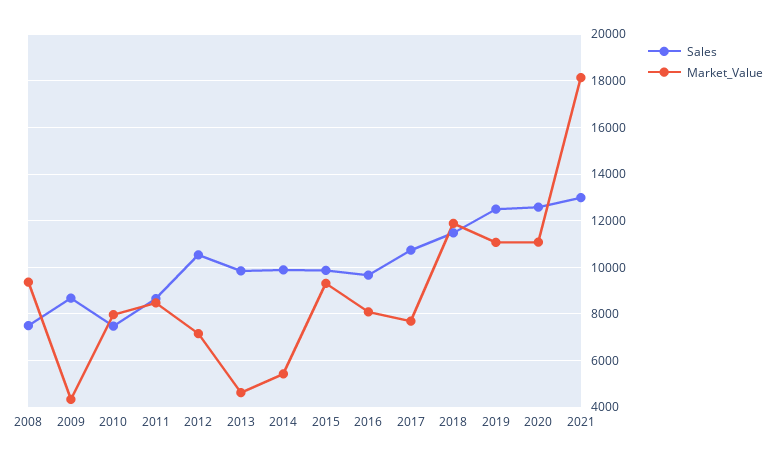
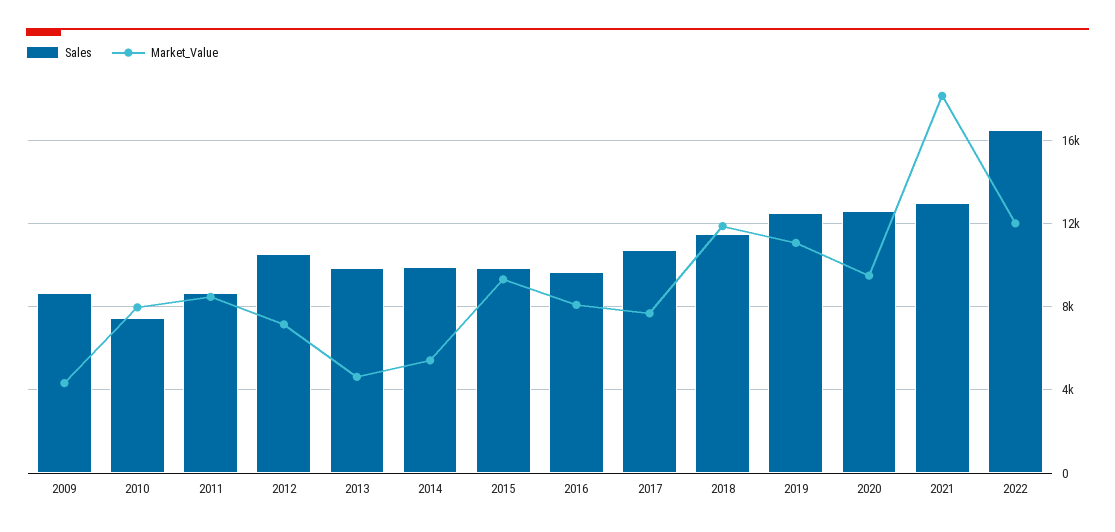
Sales, 2008: 7500 -> none
Market_Value, 2008: 9500 -> none
Market_Value, 2020: 11000 -> 9500
Sales, 2022: none -> 16500
Market_Value, 2022: none -> 12000

